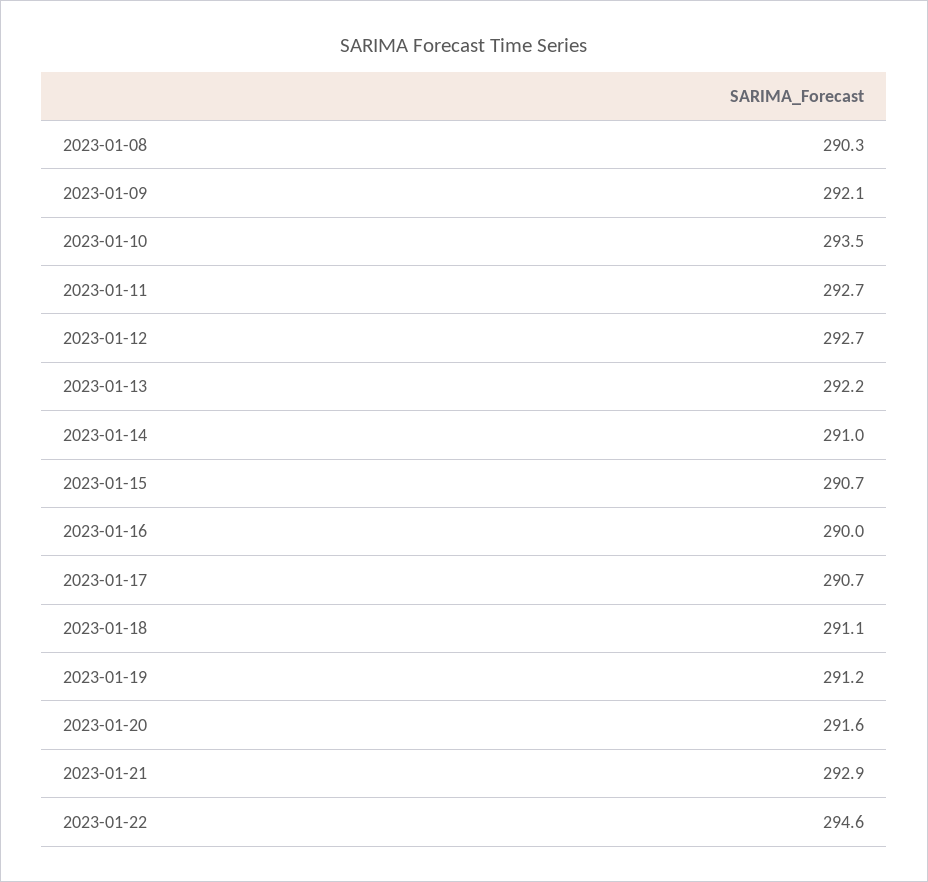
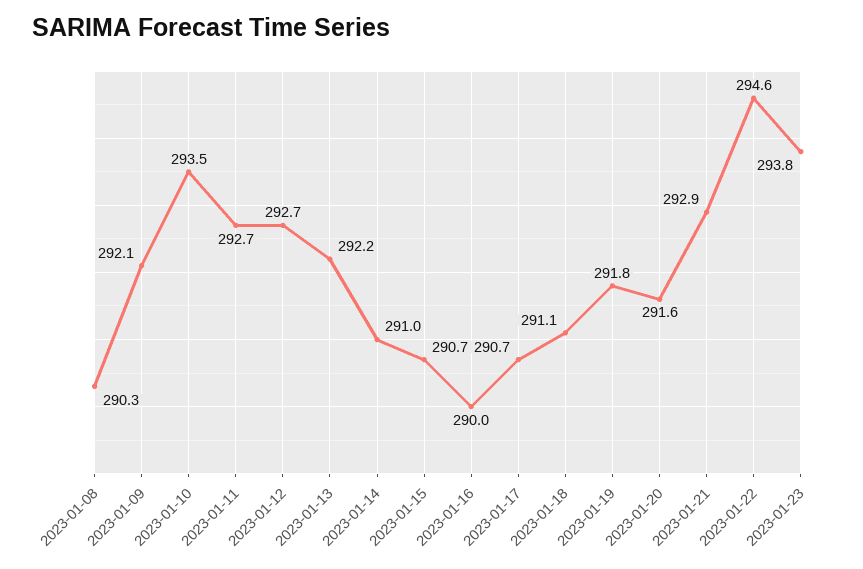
2023-01-19: 291.2 -> 291.8
2023-01-23: none -> 293.8

